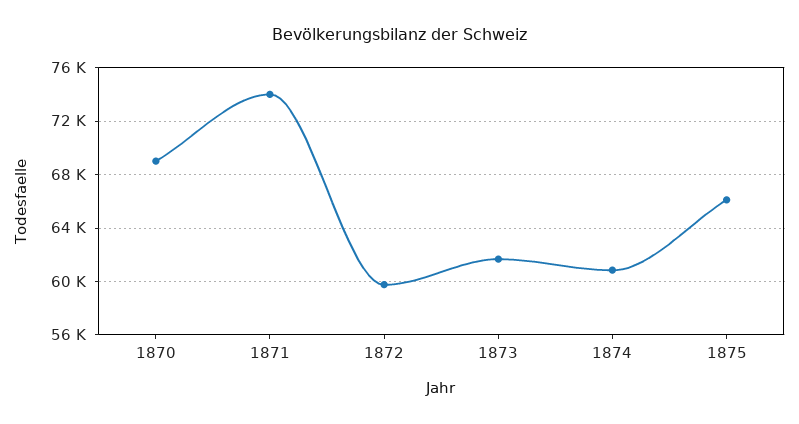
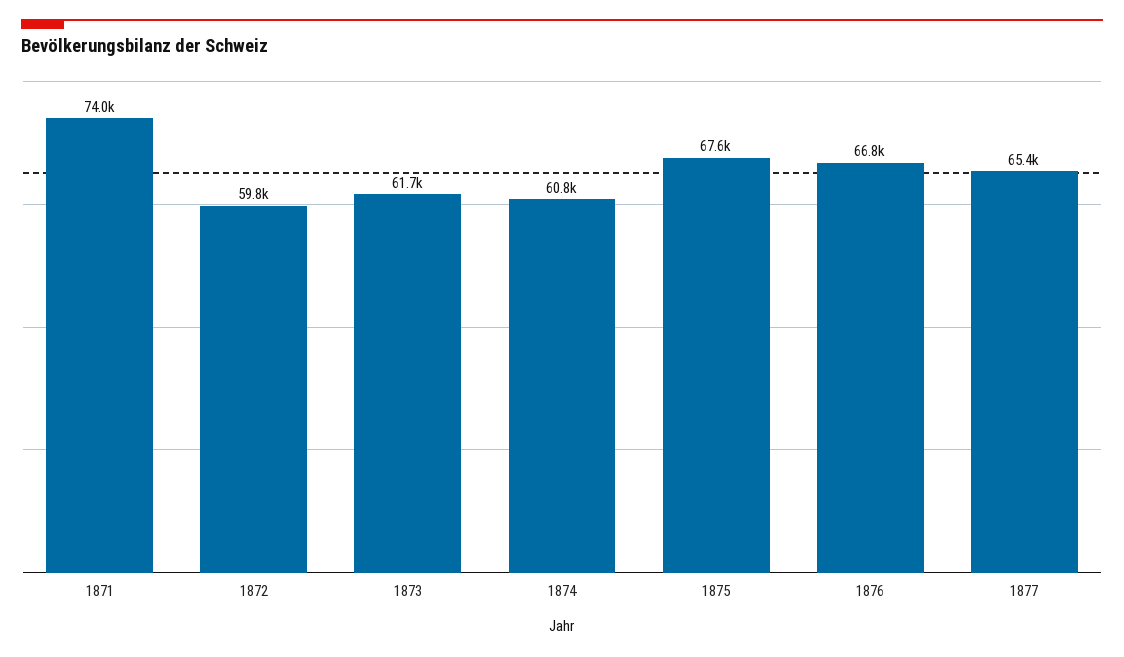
1870: 69000 -> none
1875: 66000 -> 67600
1876: none -> 66800
1877: none -> 65400

